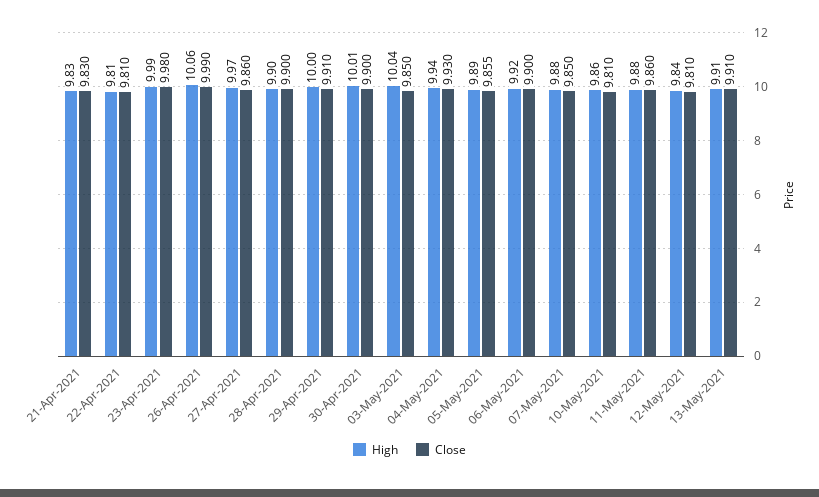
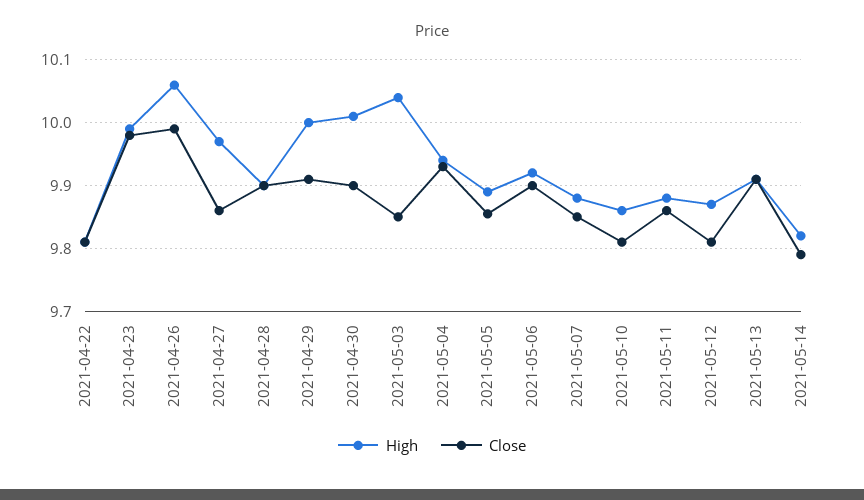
High, 21-Apr-2021: 9.83 -> none
Close, 21-Apr-2021: 9.83 -> none
High, 12-May-2021: 9.84 -> 9.87
High, 2021-05-14: none -> 9.82
Close, 2021-05-14: none -> 9.79

